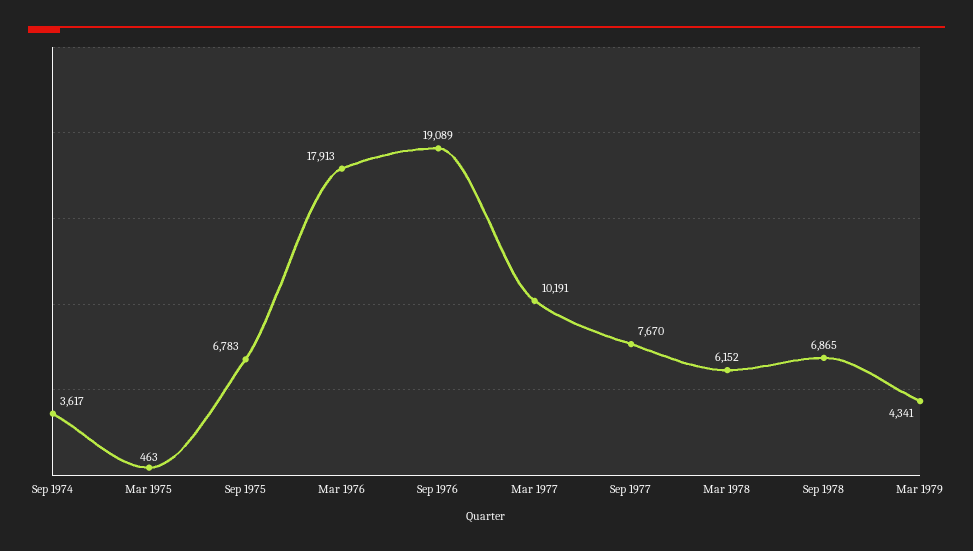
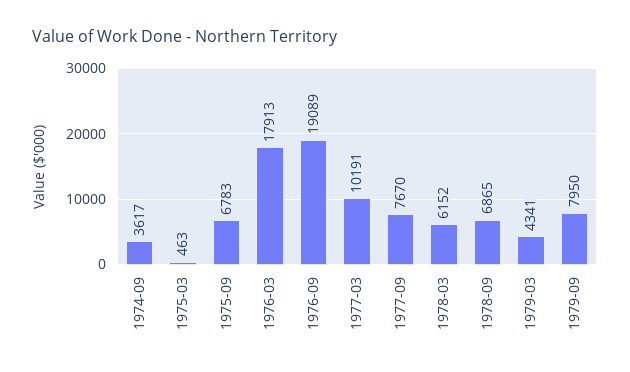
1979-09: none -> 7950

